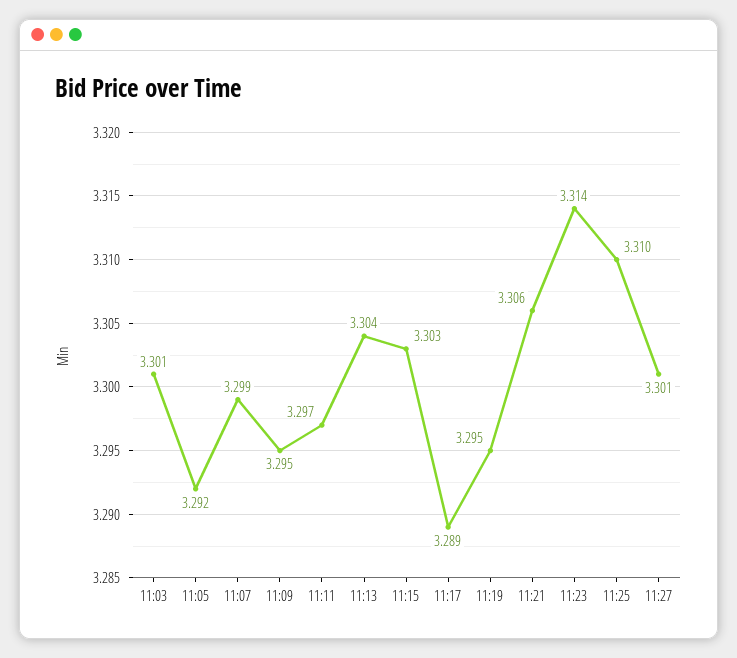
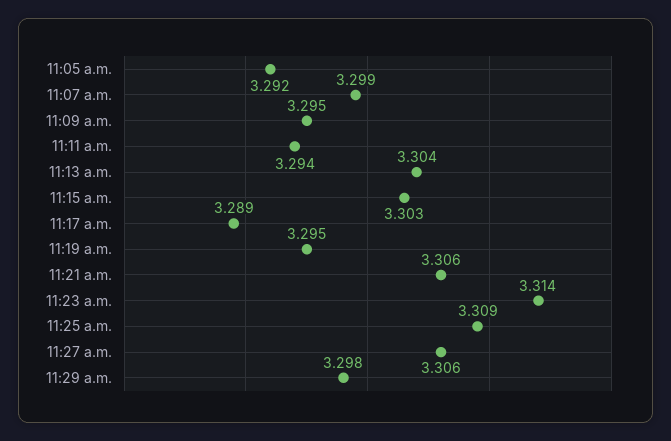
11:03: 3.301 -> none
11:11: 3.297 -> 3.294
11:25: 3.31 -> 3.309
11:27: 3.301 -> 3.306
11:29 a.m.: none -> 3.298

